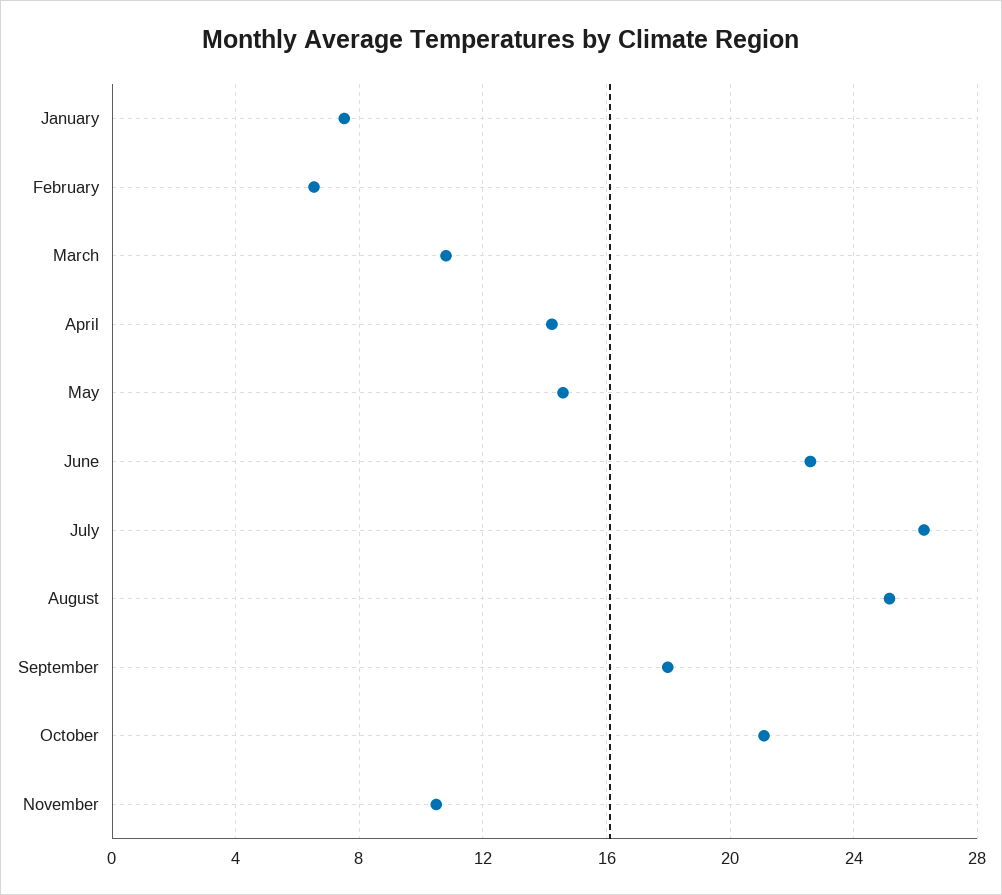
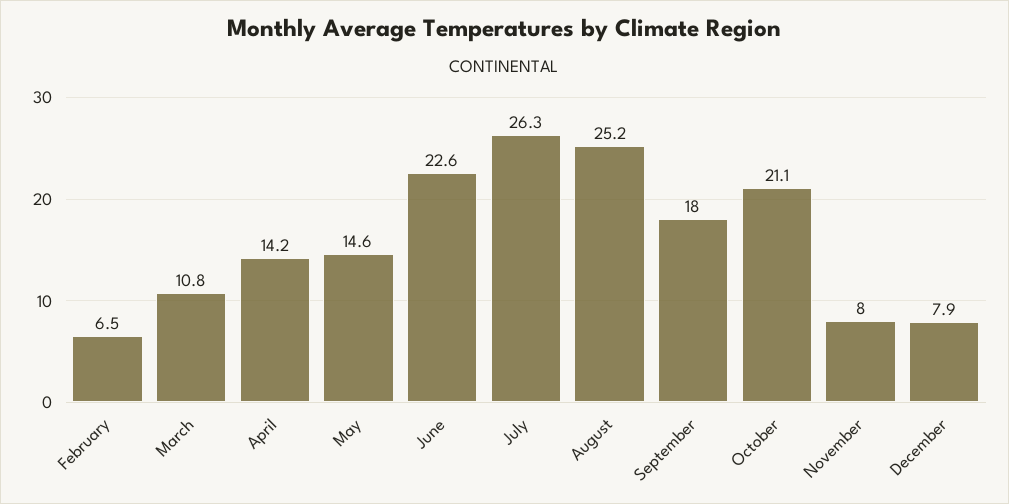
January: 7.5 -> none
November: 10.5 -> 8
December: none -> 7.9

